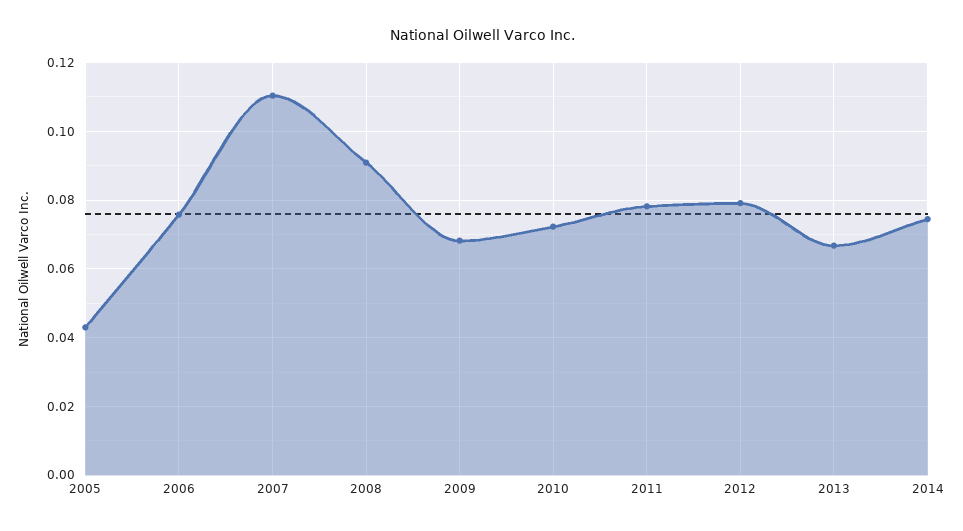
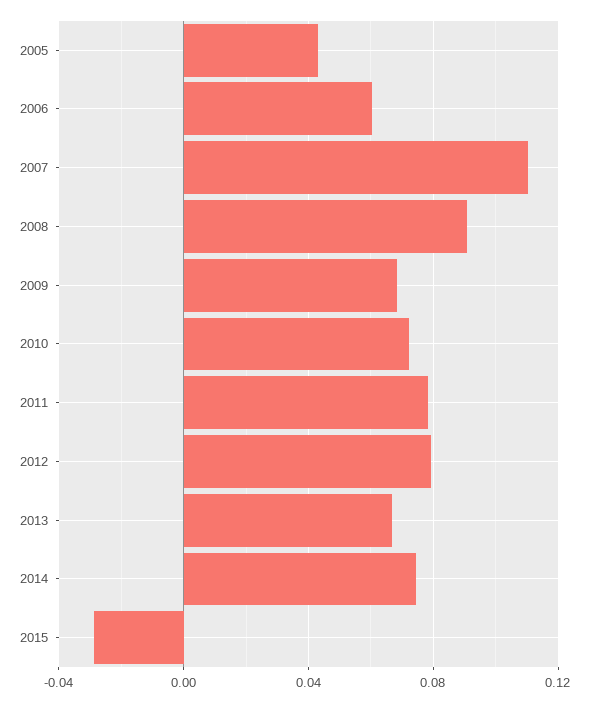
2006: 0.076 -> 0.06
2015: none -> -0.03

